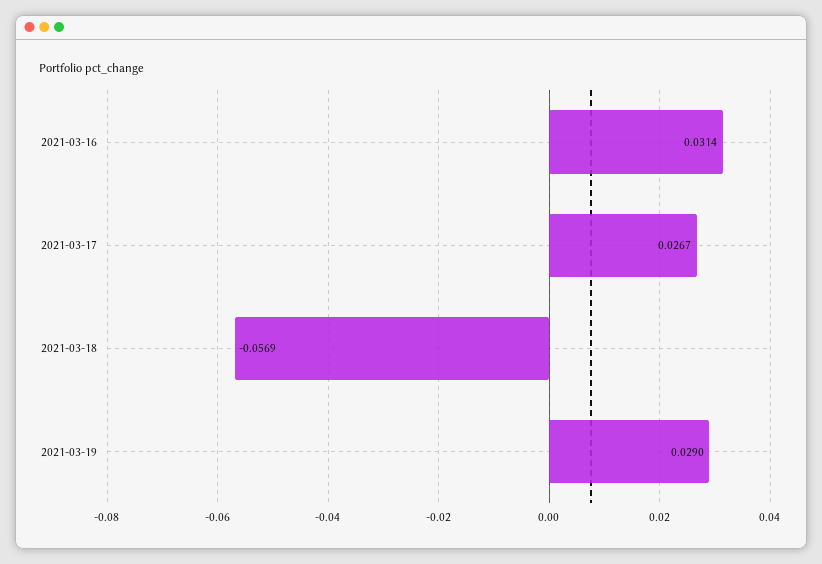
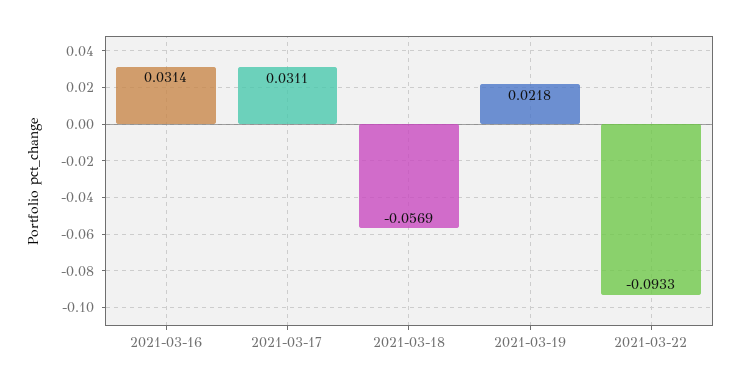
2021-03-17: 0.0267 -> 0.0311
2021-03-19: 0.029 -> 0.0218
2021-03-22: none -> -0.0933

